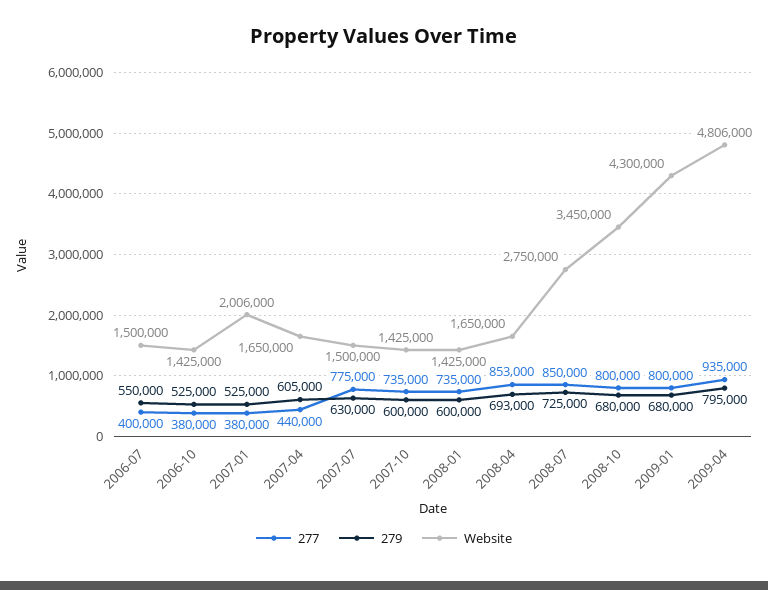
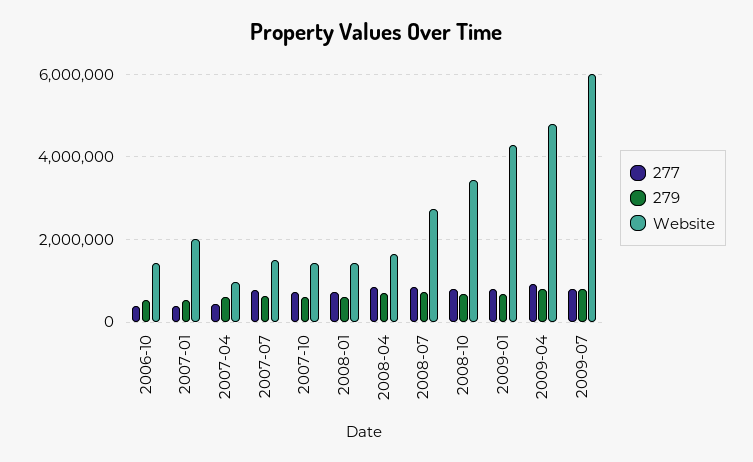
277, 2006-07: 400000 -> none
279, 2006-07: 550000 -> none
Website, 2006-07: 1500000 -> none
Website, 2007-04: 1650000 -> 1000000
277, 2009-07: none -> 800000
279, 2009-07: none -> 800000
Website, 2009-07: none -> 6000000

